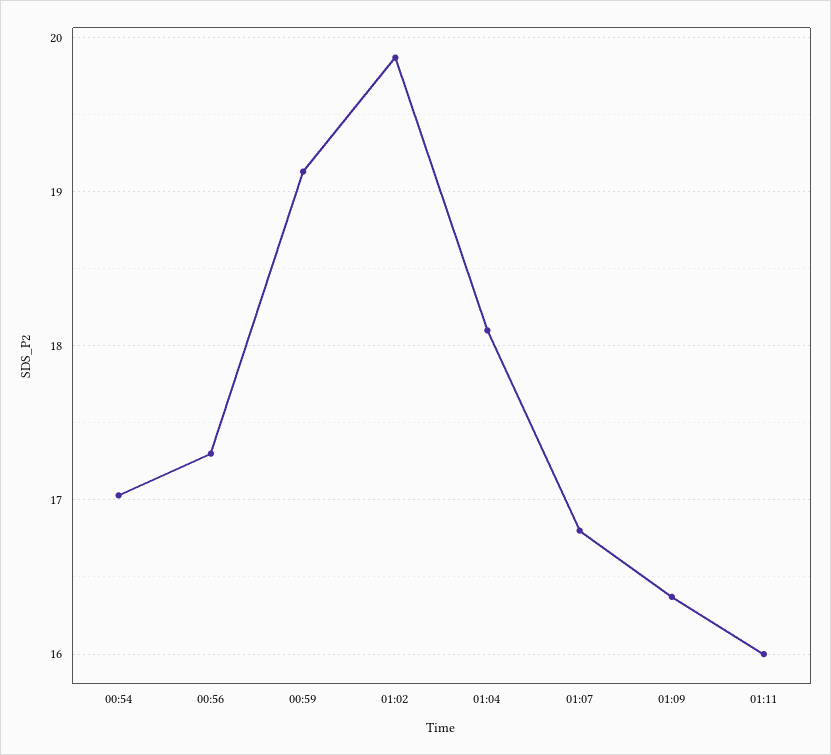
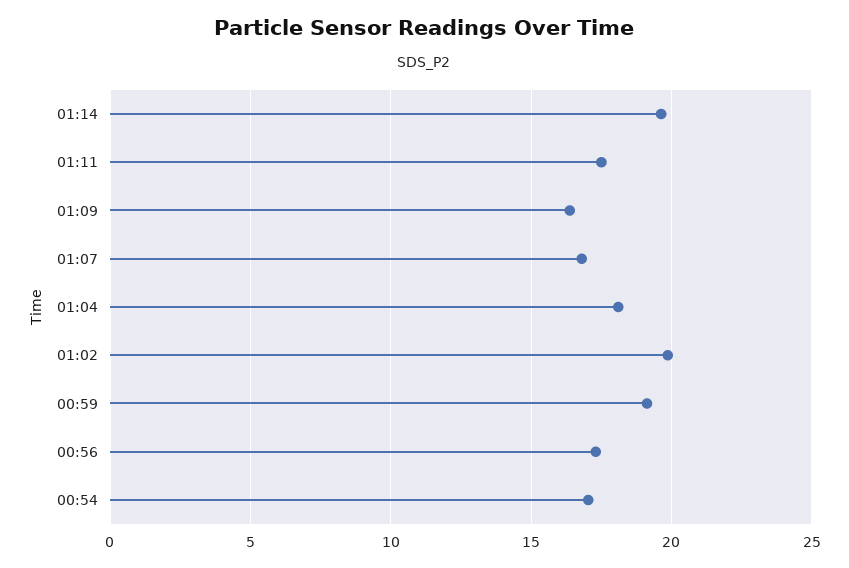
01:11: 16 -> 17.5
01:14: none -> 19.5

